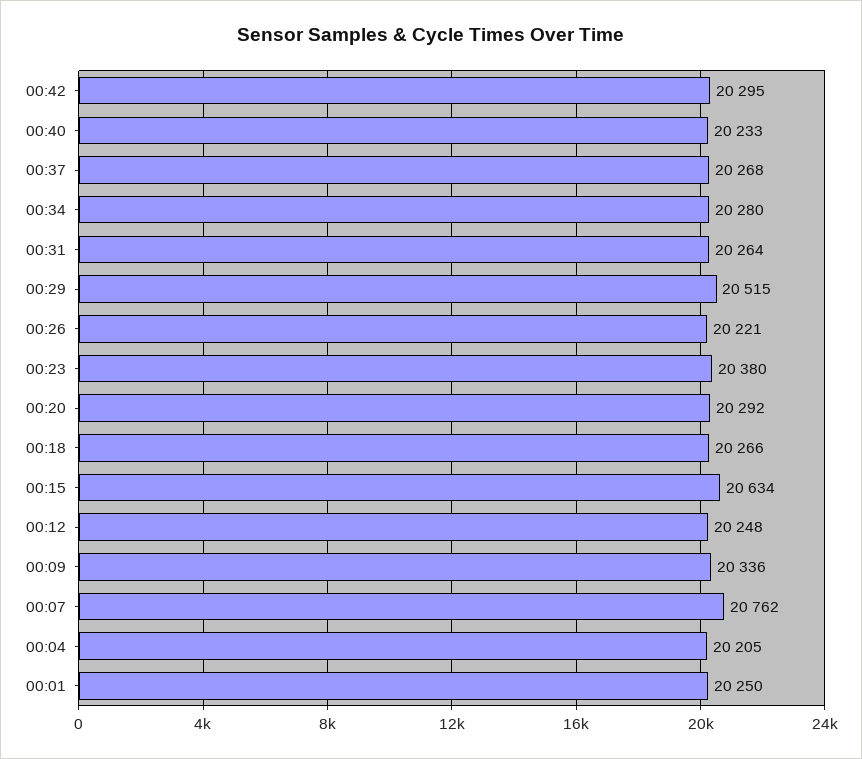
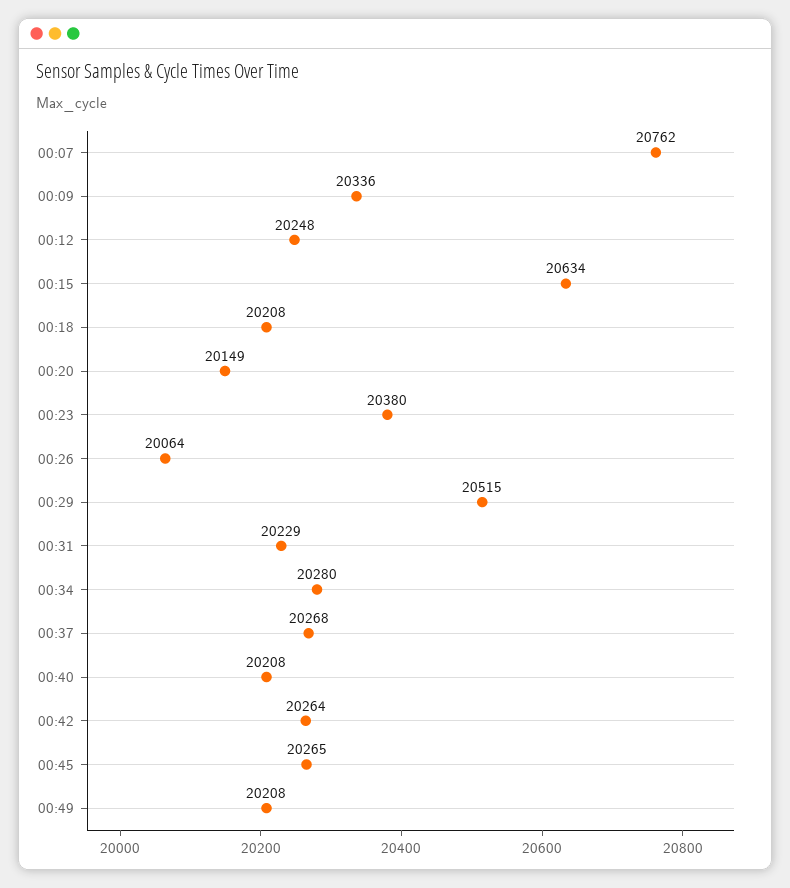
00:42: 20295 -> 20264
00:40: 20233 -> 20208
00:31: 20264 -> 20229
00:26: 20221 -> 20064
00:20: 20292 -> 20149
00:18: 20266 -> 20208
00:04: 20205 -> none
00:01: 20250 -> none
00:45: none -> 20265
00:49: none -> 20208

